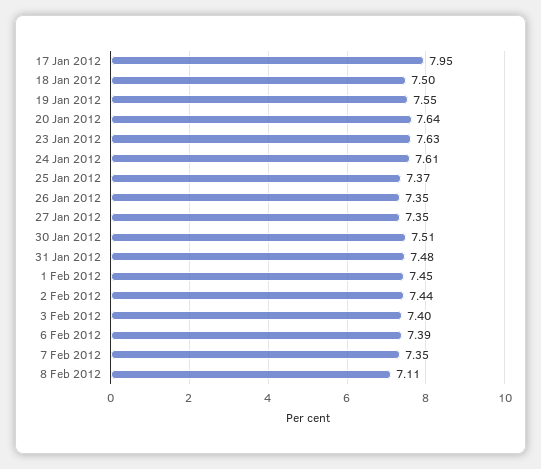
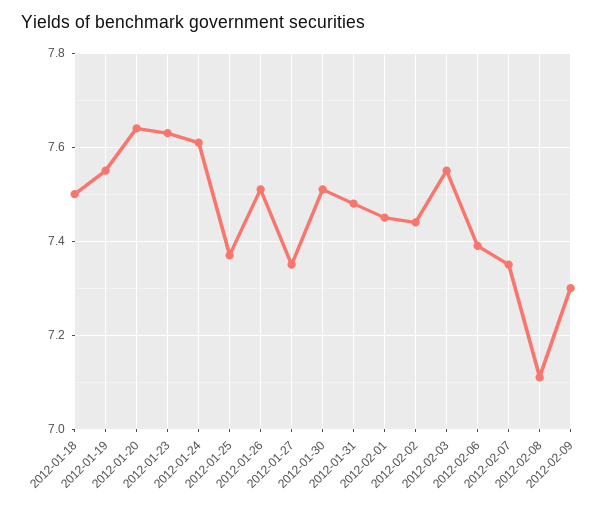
17 Jan 2012: 7.95 -> none
26 Jan 2012: 7.35 -> 7.5
3 Feb 2012: 7.4 -> 7.55
2012-02-09: none -> 7.3

